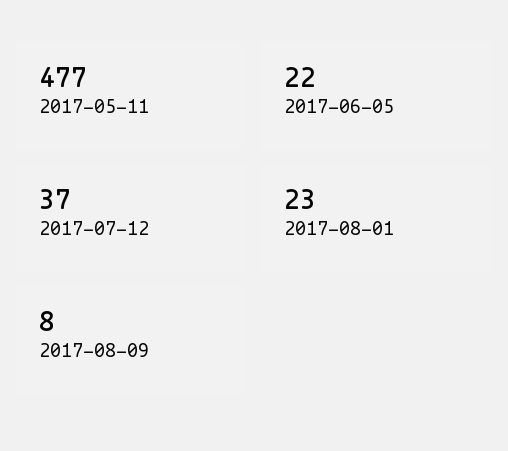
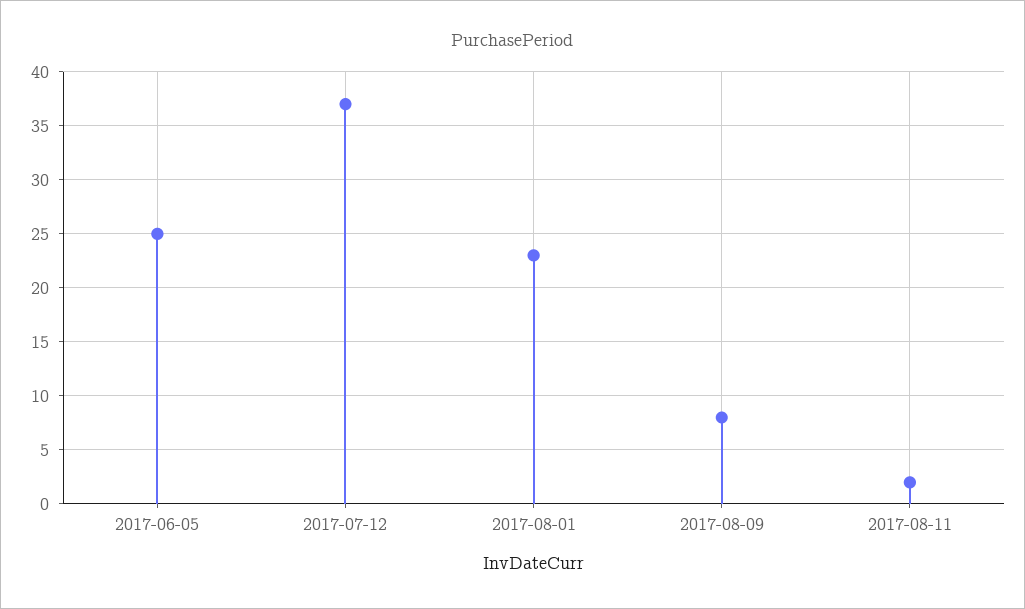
2017-05-11: 477 -> none
2017-06-05: 22 -> 25
2017-08-11: none -> 2

